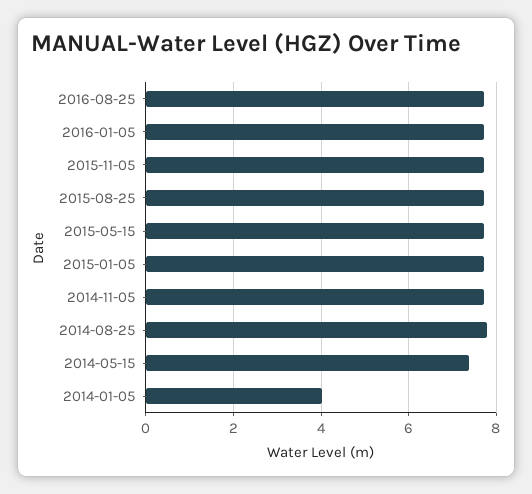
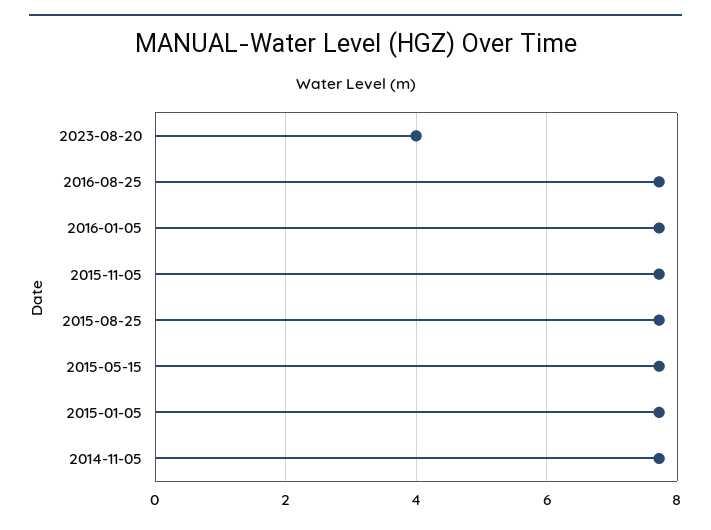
2014-08-25: 7.8 -> none
2014-05-15: 7.4 -> none
2014-01-05: 4 -> none
2023-08-20: none -> 4

